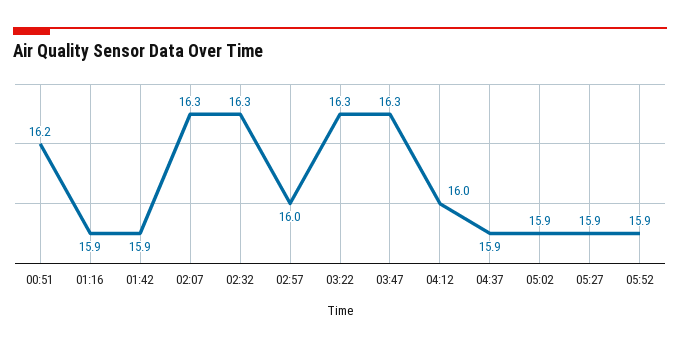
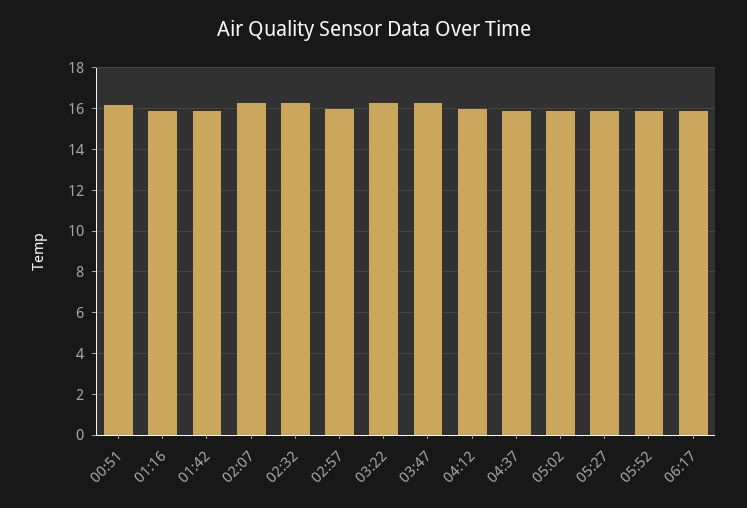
06:17: none -> 16

